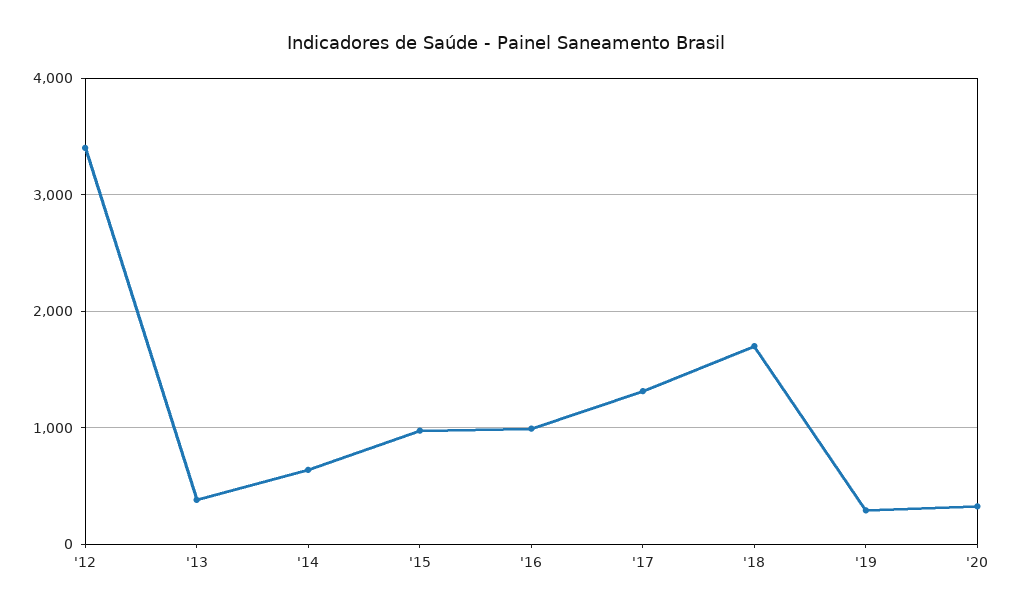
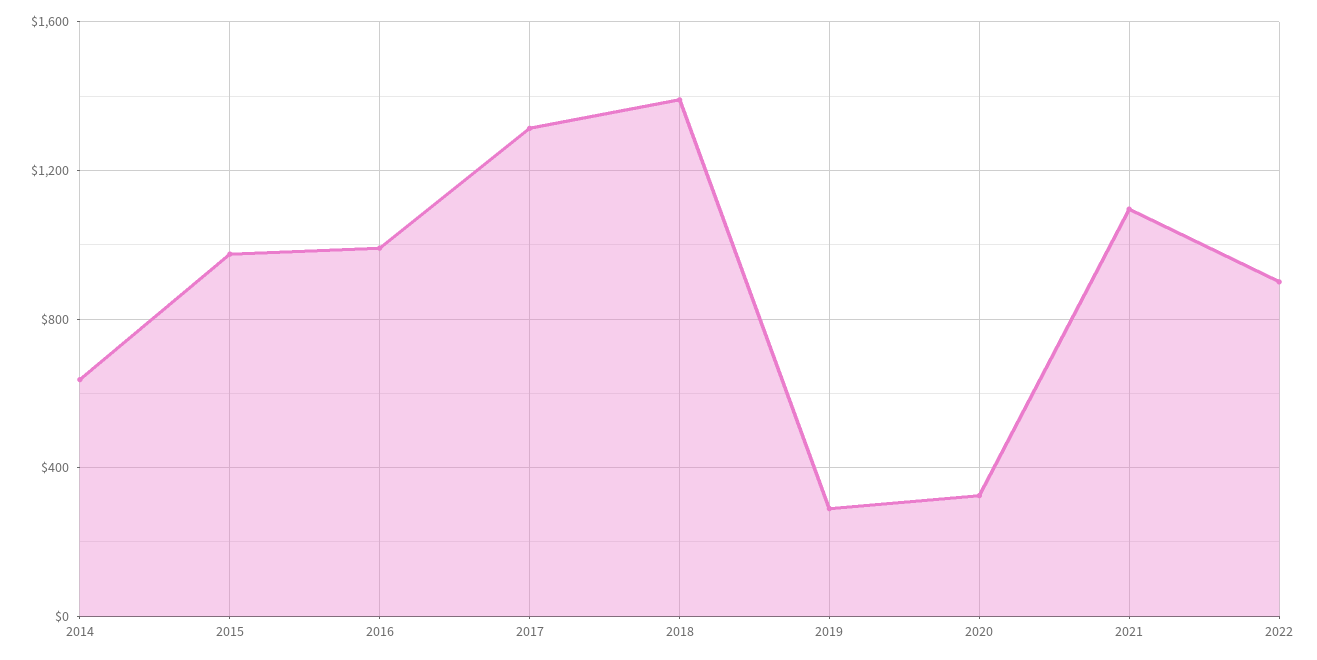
'12: 3400 -> none
'13: 400 -> none
'18: 1700 -> 1400
2021: none -> 1100
2022: none -> 900

